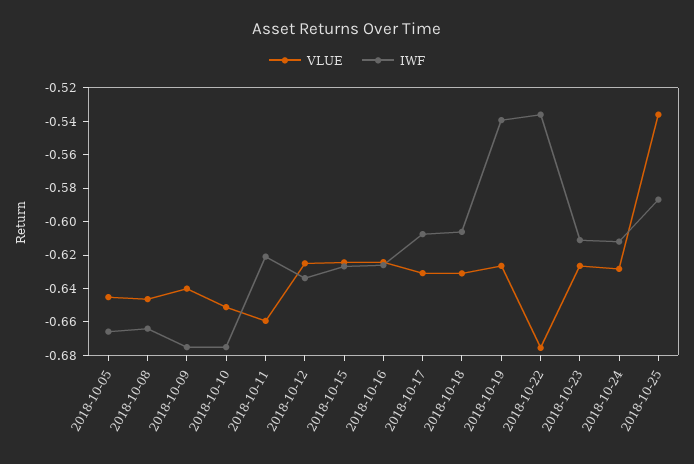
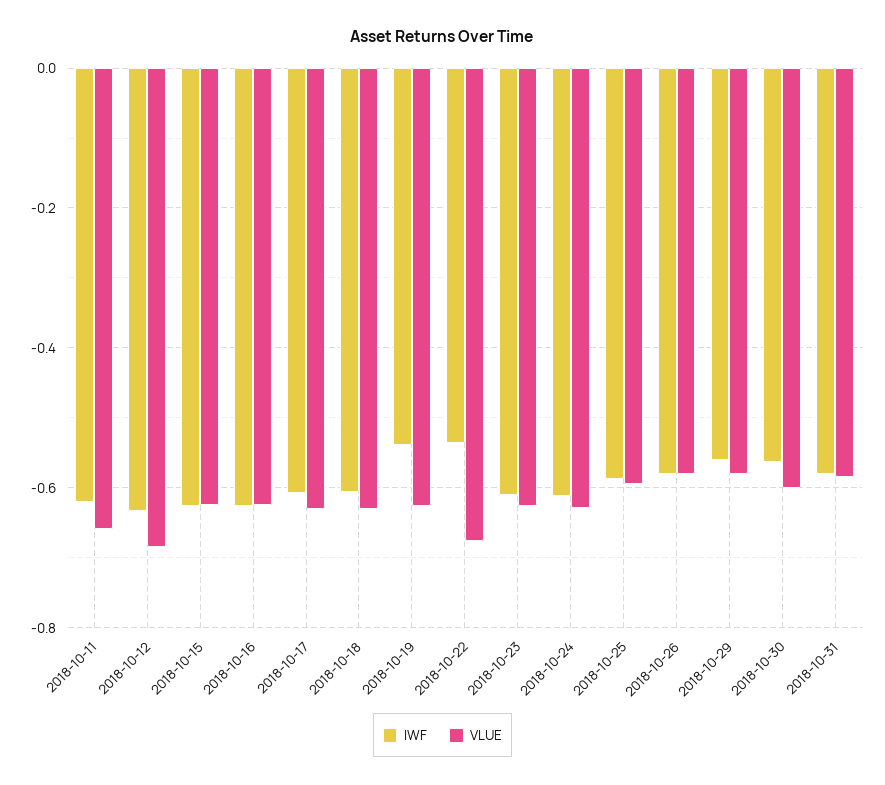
VLUE, 2018-10-05: -0.645 -> none
IWF, 2018-10-05: -0.665 -> none
VLUE, 2018-10-08: -0.645 -> none
IWF, 2018-10-08: -0.665 -> none
VLUE, 2018-10-09: -0.64 -> none
IWF, 2018-10-09: -0.675 -> none
VLUE, 2018-10-10: -0.65 -> none
IWF, 2018-10-10: -0.675 -> none
VLUE, 2018-10-12: -0.625 -> -0.68
VLUE, 2018-10-25: -0.535 -> -0.6
IWF, 2018-10-26: none -> -0.58
VLUE, 2018-10-26: none -> -0.58
IWF, 2018-10-29: none -> -0.56
VLUE, 2018-10-29: none -> -0.58
IWF, 2018-10-30: none -> -0.56
VLUE, 2018-10-30: none -> -0.6
IWF, 2018-10-31: none -> -0.58
VLUE, 2018-10-31: none -> -0.58

